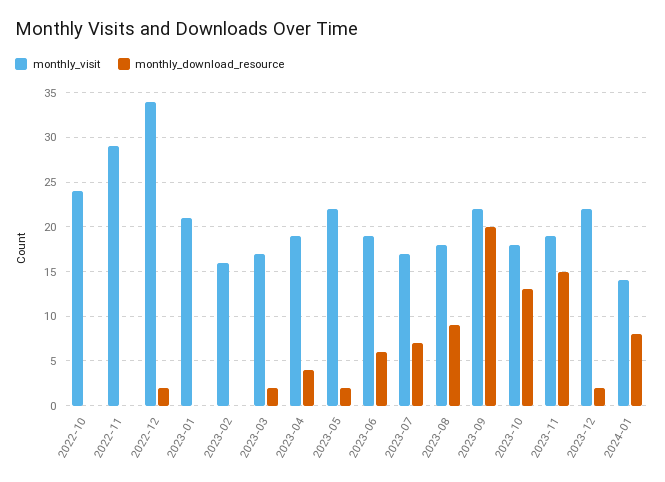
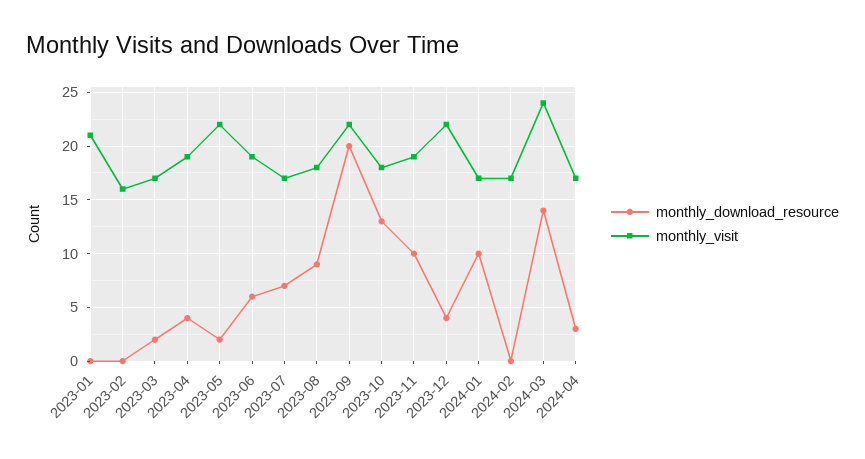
monthly_visit, 2022-10: 24 -> none
monthly_download_resource, 2022-10: 0 -> none
monthly_visit, 2022-11: 29 -> none
monthly_download_resource, 2022-11: 0 -> none
monthly_visit, 2022-12: 34 -> none
monthly_download_resource, 2022-12: 2 -> none
monthly_download_resource, 2023-11: 15 -> 10
monthly_download_resource, 2023-12: 2 -> 4
monthly_visit, 2024-01: 14 -> 17
monthly_download_resource, 2024-01: 8 -> 10
monthly_download_resource, 2024-02: none -> 0
monthly_visit, 2024-02: none -> 17
monthly_download_resource, 2024-03: none -> 14
monthly_visit, 2024-03: none -> 24
monthly_download_resource, 2024-04: none -> 3
monthly_visit, 2024-04: none -> 17

